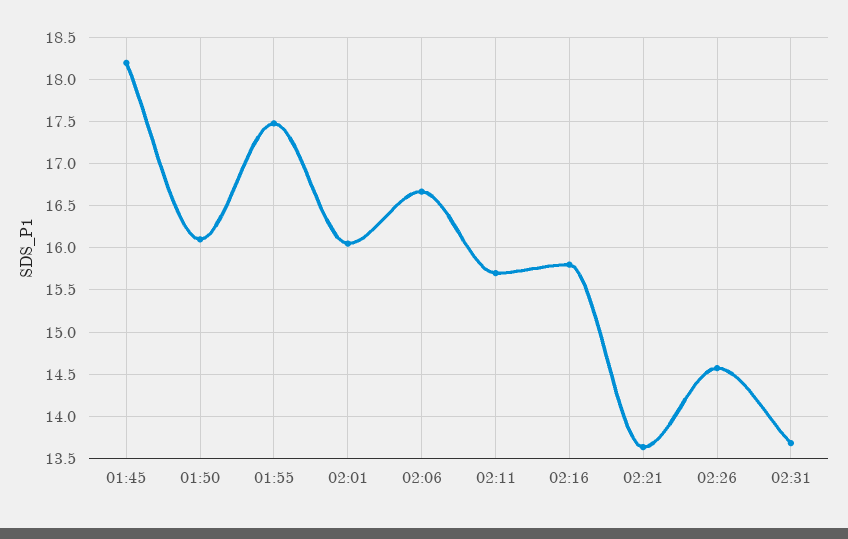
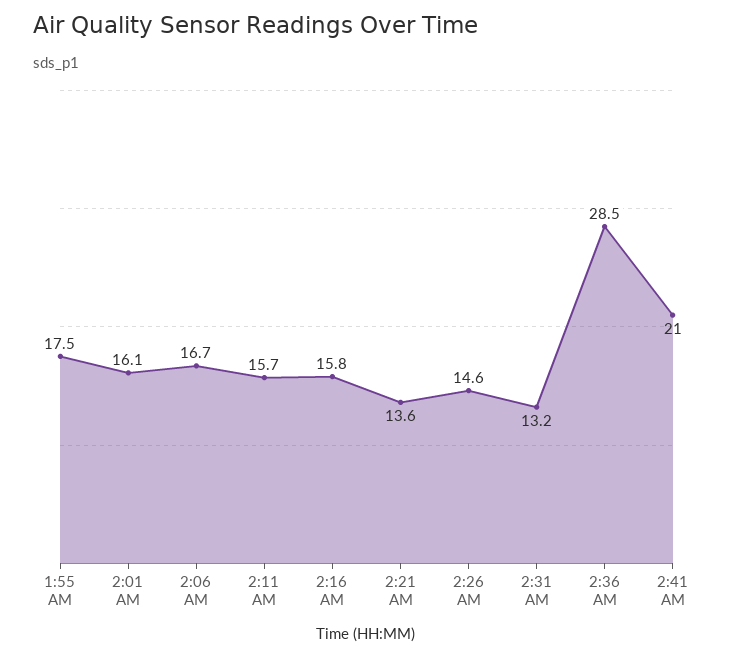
01:45: 18.2 -> none
01:50: 16.1 -> none
02:31: 13.7 -> 13.2
2:36 AM: none -> 28.5
2:41 AM: none -> 21

